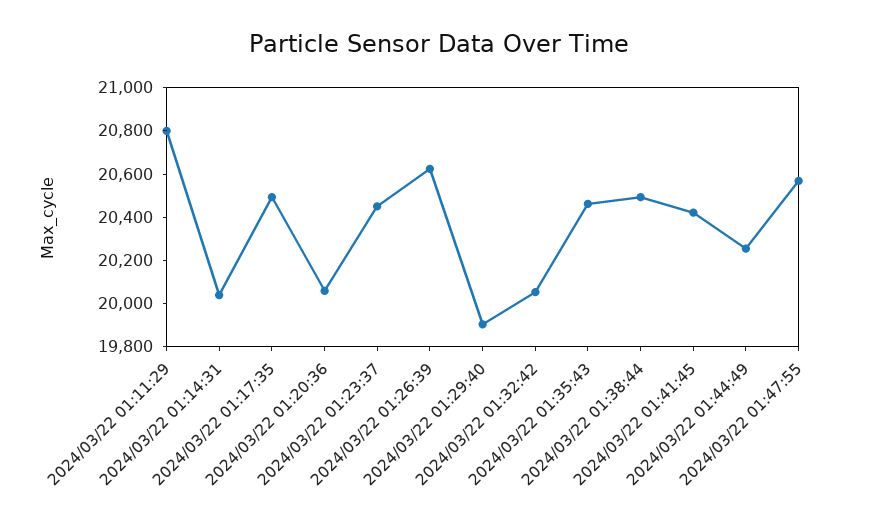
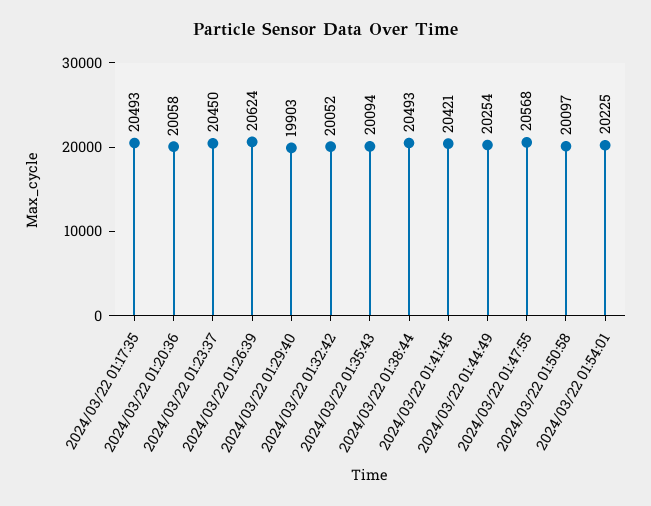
2024/03/22 01:11:29: 20800 -> none
2024/03/22 01:14:31: 20050 -> none
2024/03/22 01:35:43: 20450 -> 20094
2024/03/22 01:50:58: none -> 20097
2024/03/22 01:54:01: none -> 20225

